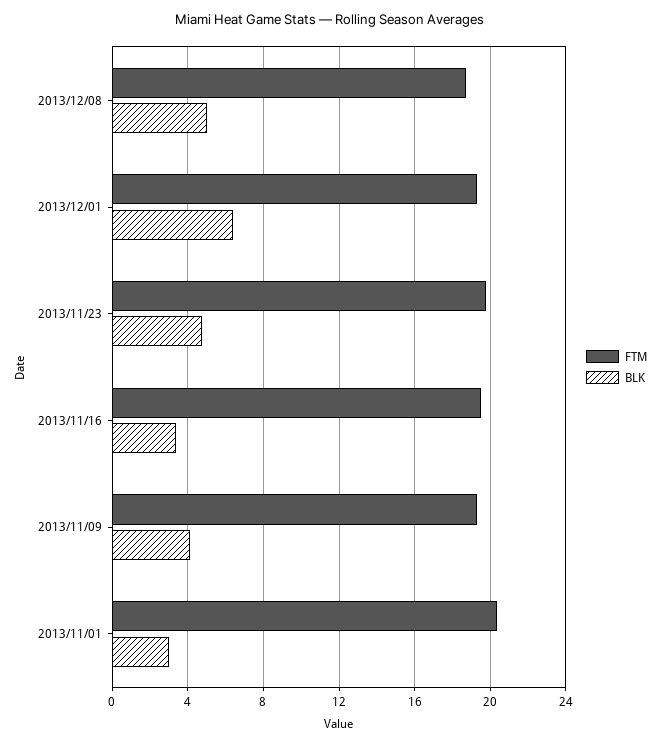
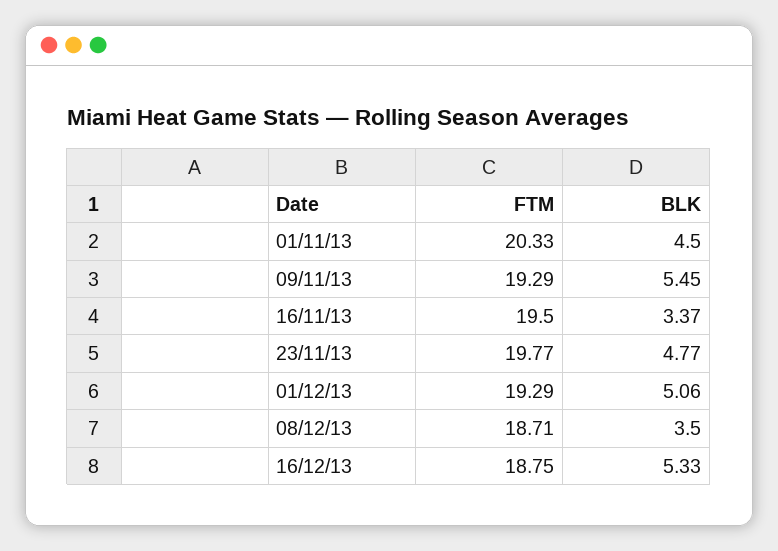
BLK, 2013/12/08: 5 -> 3.5
BLK, 2013/12/01: 6.5 -> 5.06
BLK, 2013/11/09: 4 -> 5.45
BLK, 2013/11/01: 3 -> 4.5
FTM, 16/12/13: none -> 18.75
BLK, 16/12/13: none -> 5.33

